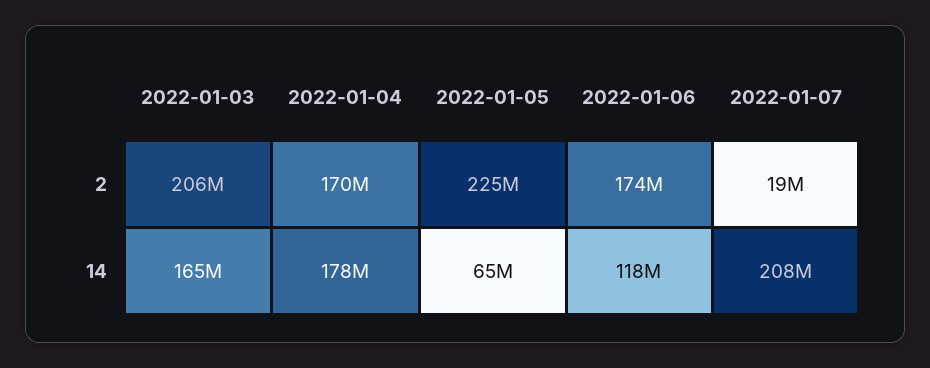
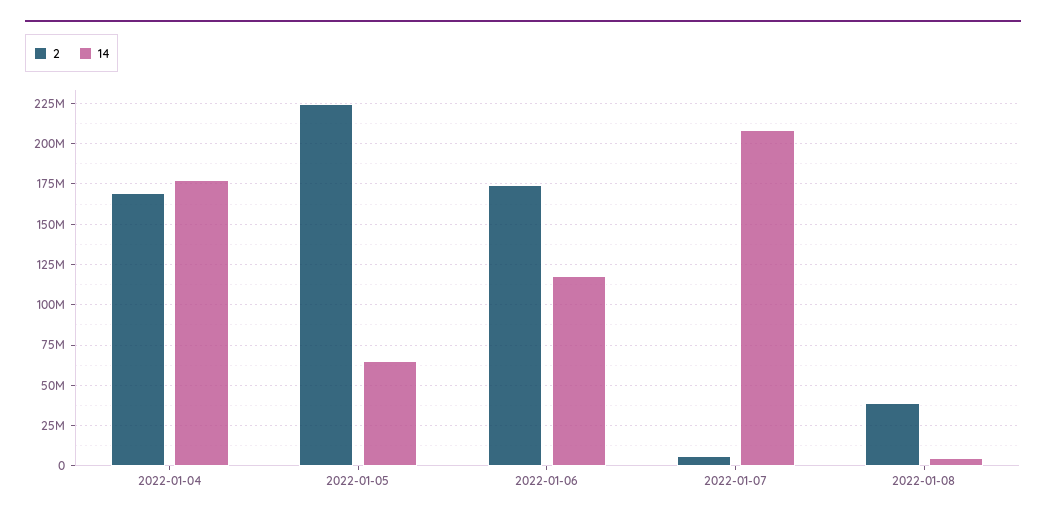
2, 2022-01-03: 206000000 -> none
2, 2022-01-07: 19000000 -> 5000000
14, 2022-01-03: 165000000 -> none
2, 2022-01-08: none -> 40000000
14, 2022-01-08: none -> 5000000

